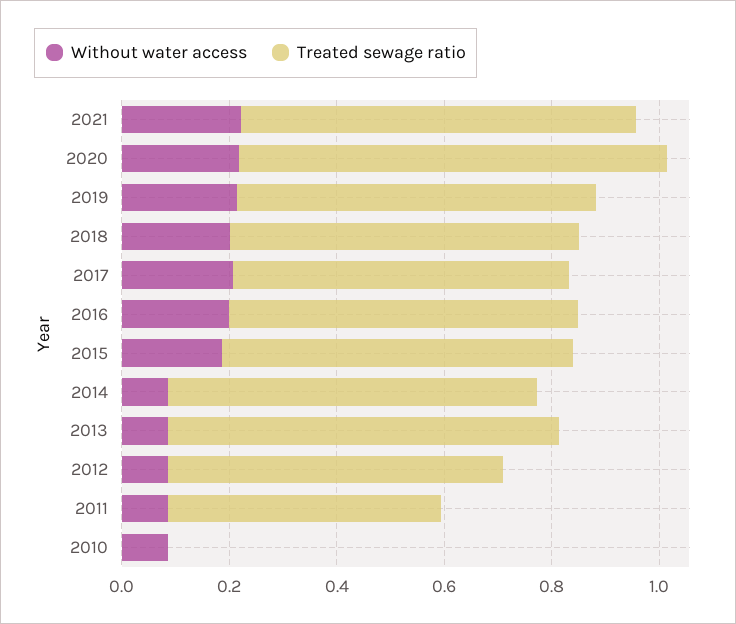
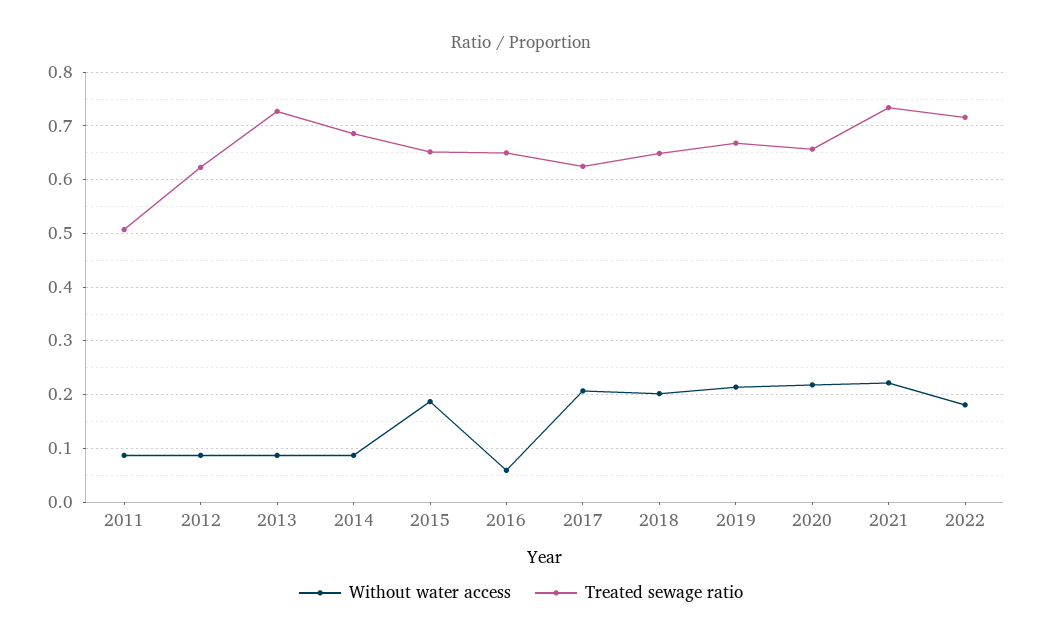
Treated sewage ratio, 2020: 0.8 -> 0.66
Without water access, 2016: 0.2 -> 0.06
Without water access, 2010: 0.1 -> none
Treated sewage ratio, 2010: 0 -> none
Without water access, 2022: none -> 0.18
Treated sewage ratio, 2022: none -> 0.72

